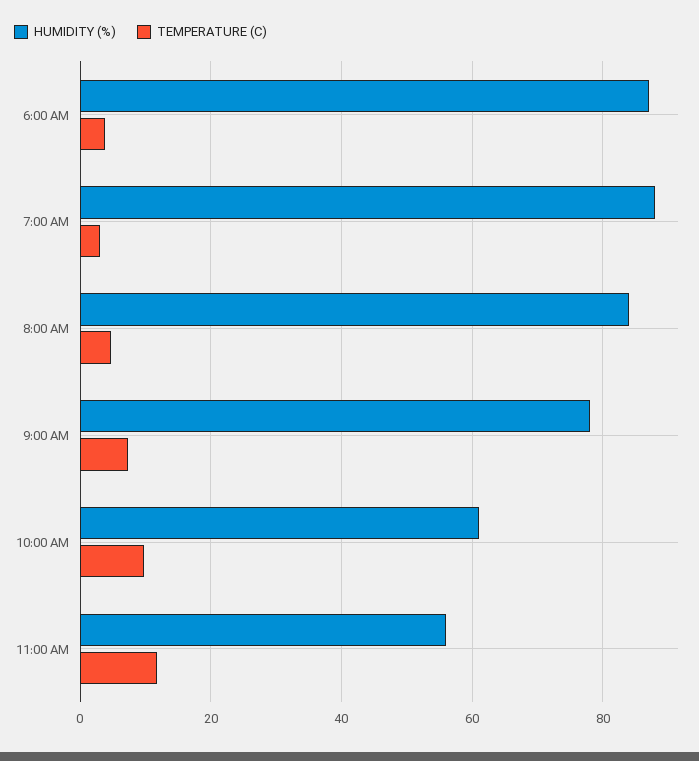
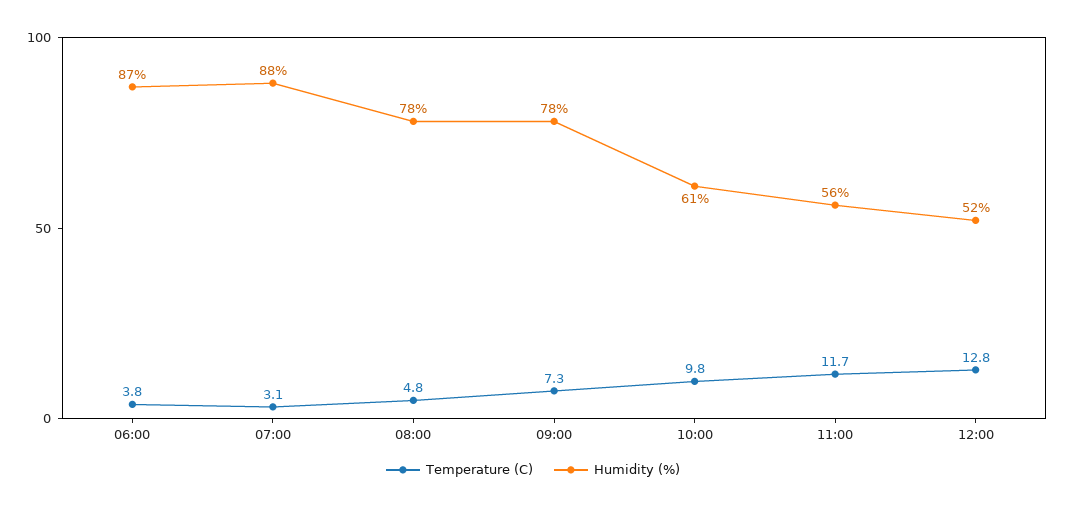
HUMIDITY (%), 8:00 AM: 84 -> 78
TEMPERATURE (C), 12:00: none -> 12.8
HUMIDITY (%), 12:00: none -> 52

